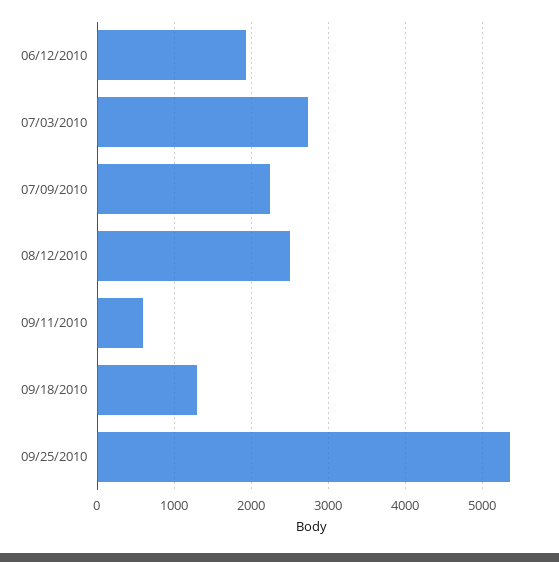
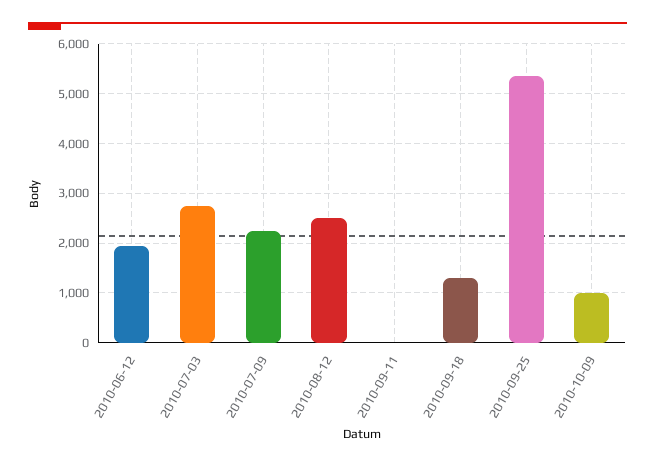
09/11/2010: 600 -> 0
2010-10-09: none -> 1000

